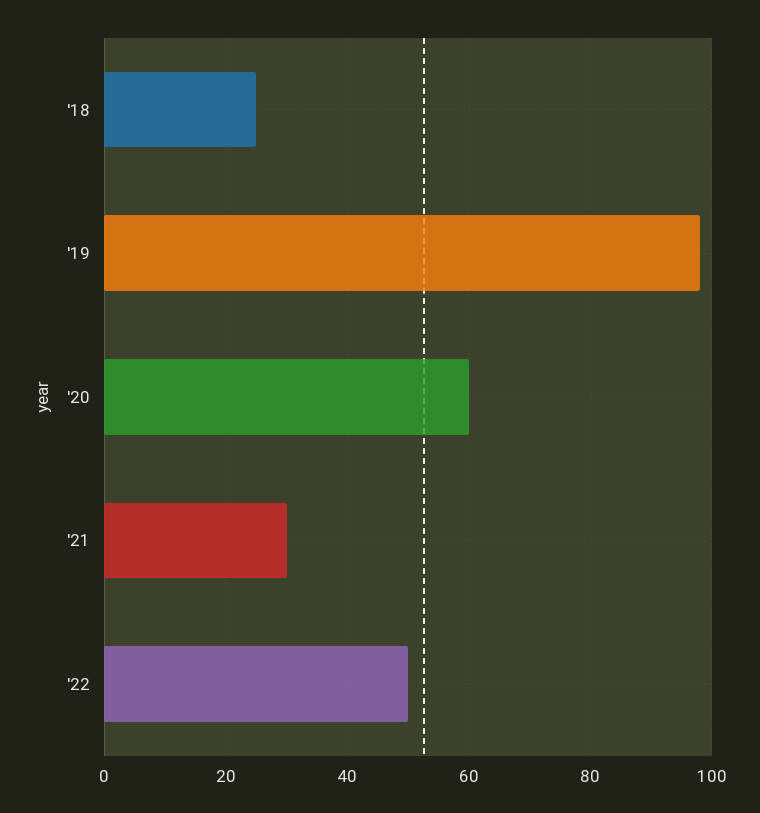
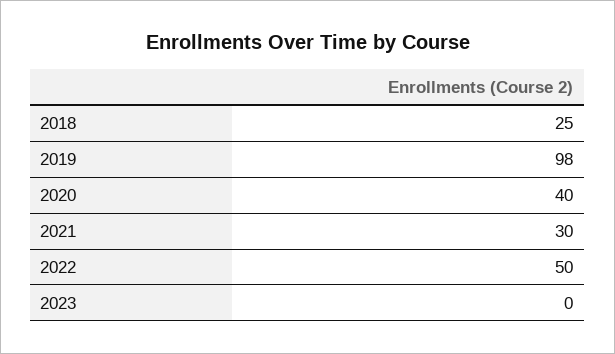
'20: 60 -> 40
2023: none -> 0

